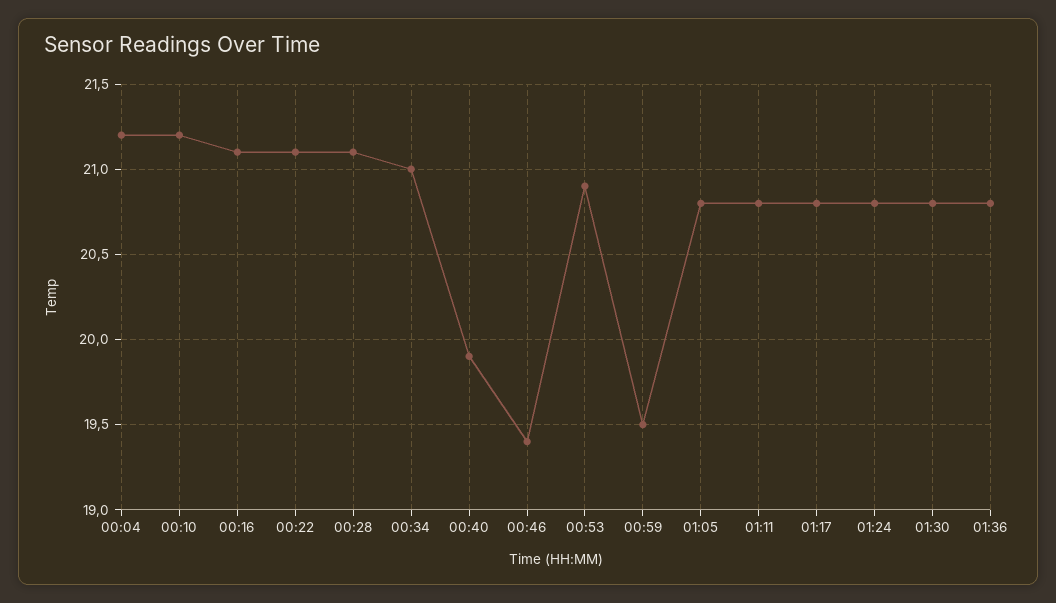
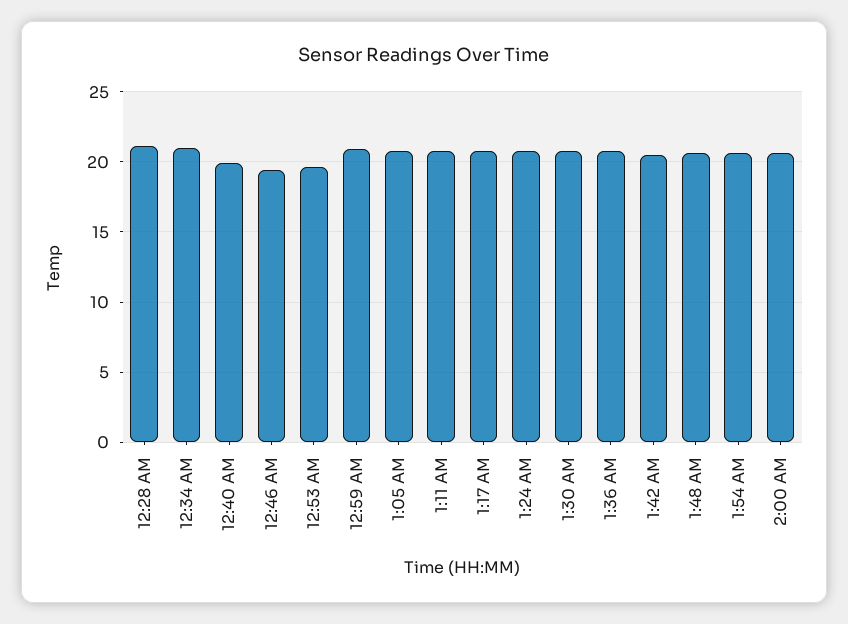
00:04: 21.2 -> none
00:10: 21.2 -> none
00:16: 21.1 -> none
00:22: 21.1 -> none
00:53: 20.9 -> 19.5
00:59: 19.5 -> 21
1:42 AM: none -> 20.5
1:48 AM: none -> 20.5
1:54 AM: none -> 20.5
2:00 AM: none -> 20.5

